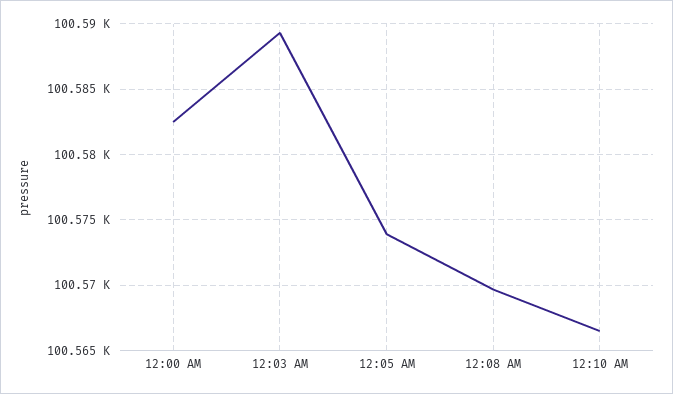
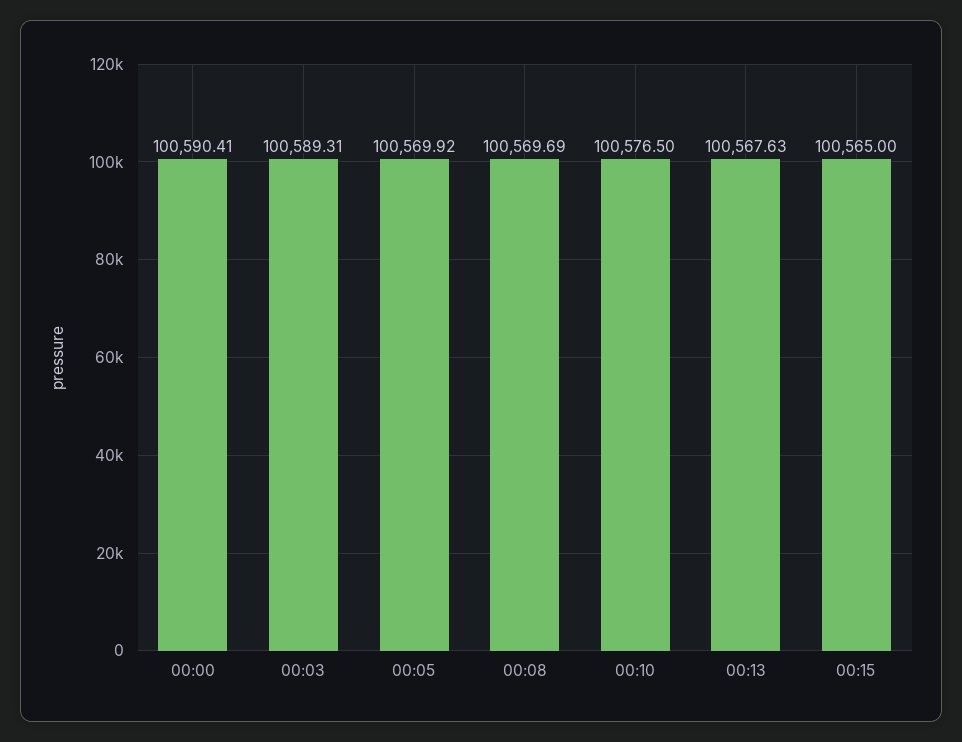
12:00 AM: 100582.5 -> 100590.41
12:05 AM: 100574 -> 100569.92
12:10 AM: 100566.5 -> 100576.5
00:13: none -> 100567.63
00:15: none -> 100565

